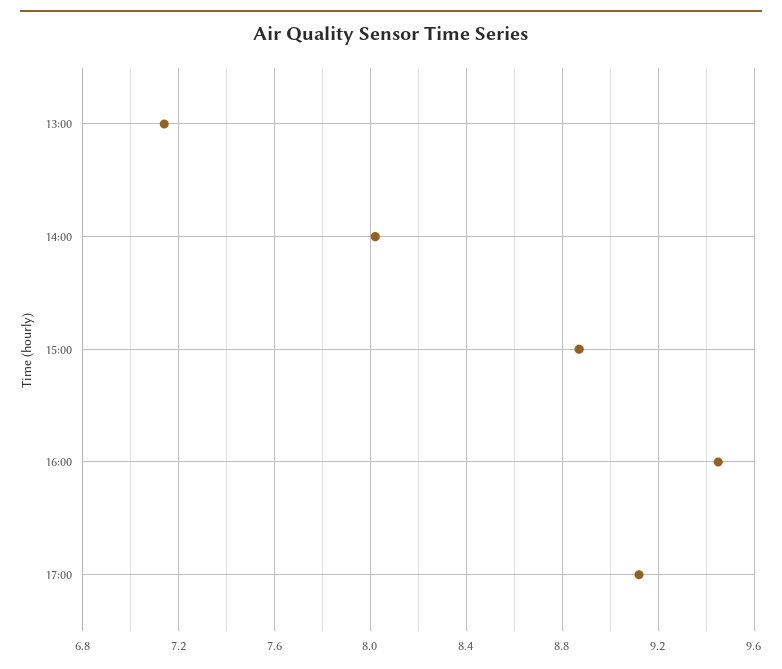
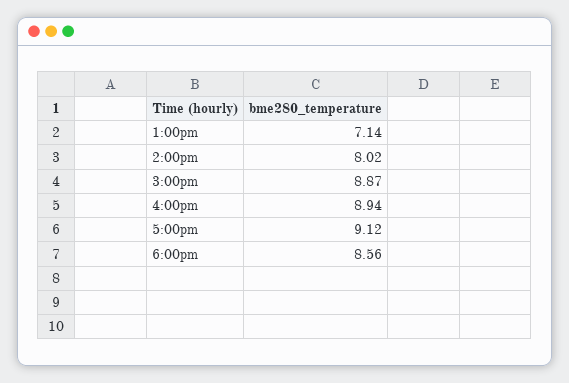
16:00: 9.45 -> 8.94
6:00pm: none -> 8.56

